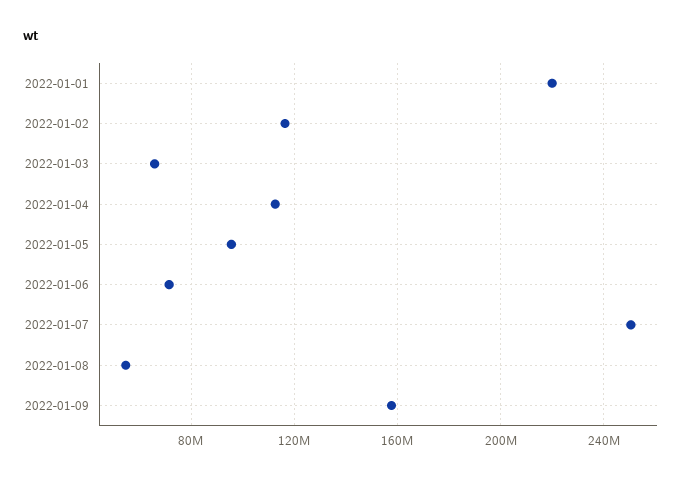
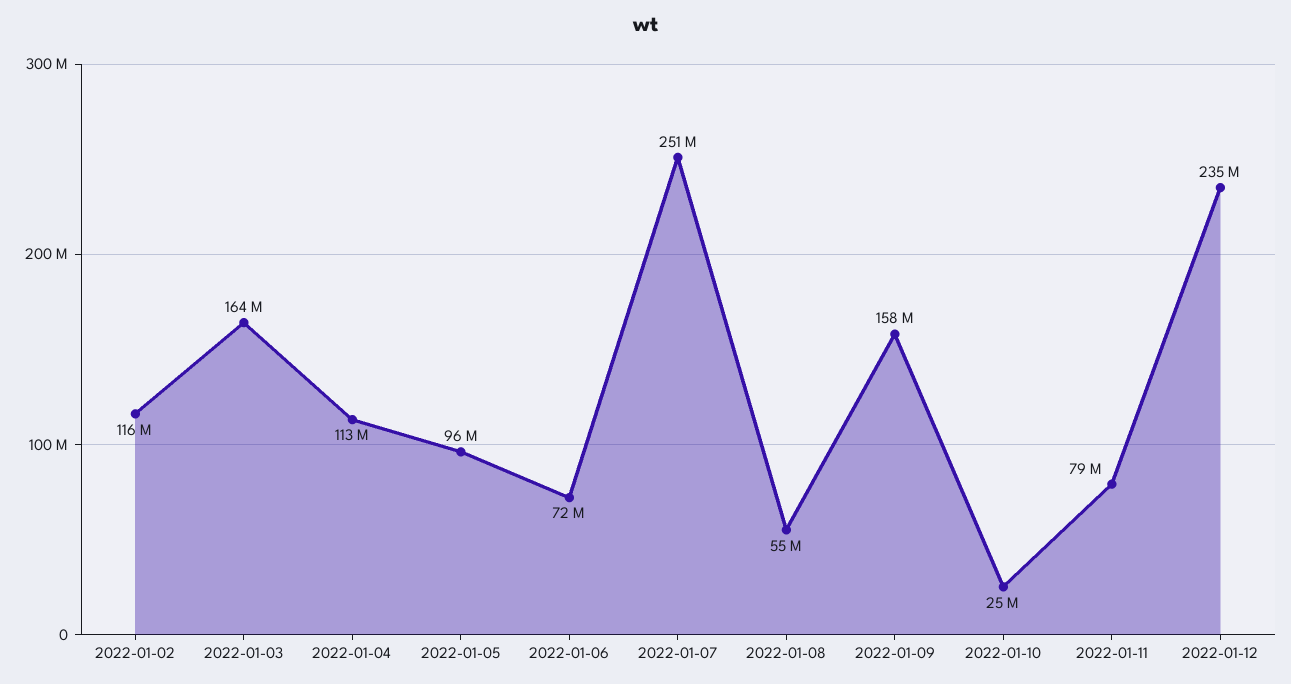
2022-01-01: 220000000 -> none
2022-01-03: 65000000 -> 164000000
2022-01-10: none -> 25000000
2022-01-11: none -> 79000000
2022-01-12: none -> 235000000

